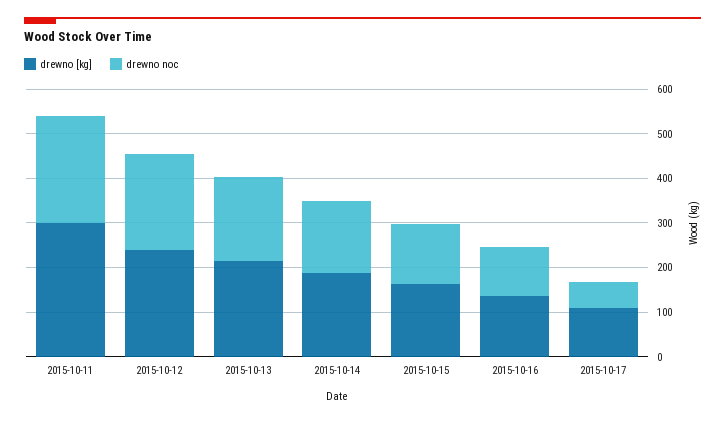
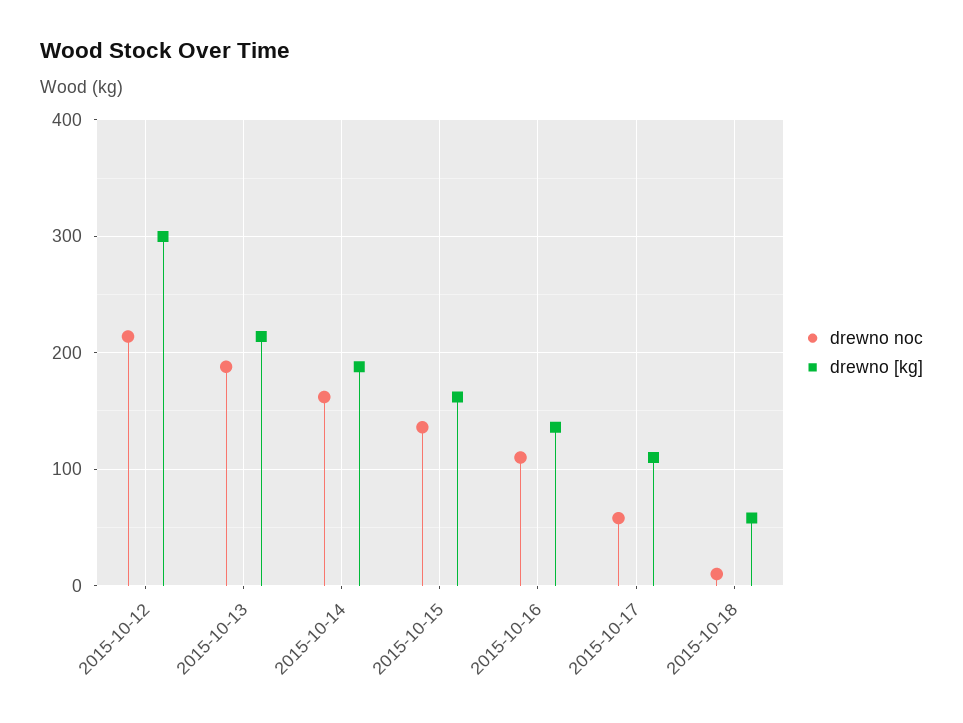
drewno [kg], 2015-10-11: 300 -> none
drewno noc, 2015-10-11: 240 -> none
drewno [kg], 2015-10-12: 240 -> 300
drewno noc, 2015-10-18: none -> 10
drewno [kg], 2015-10-18: none -> 60

